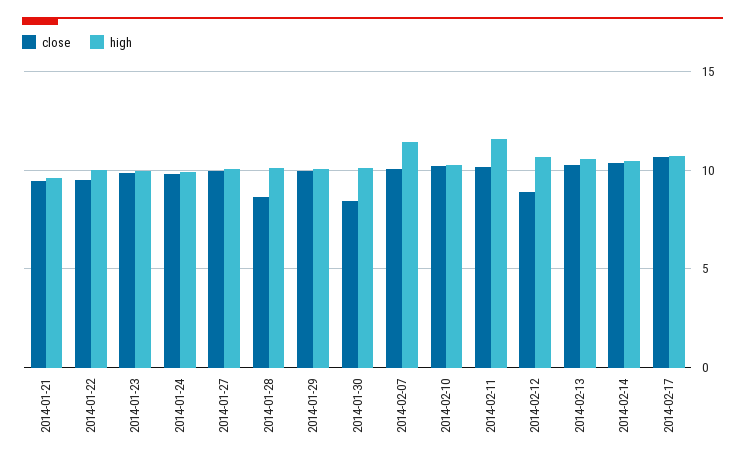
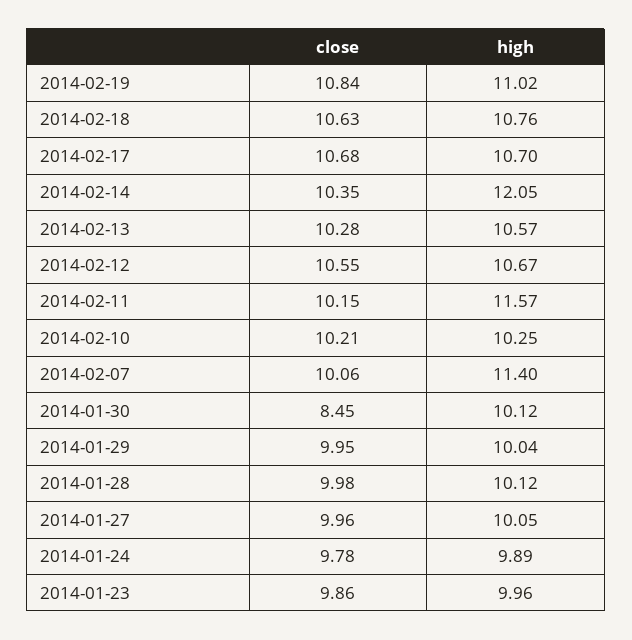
close, 2014-01-21: 9.5 -> none
high, 2014-01-21: 9.5 -> none
close, 2014-01-22: 9.5 -> none
high, 2014-01-22: 10 -> none
close, 2014-01-28: 8.5 -> 9.98
close, 2014-02-12: 9 -> 10.55
high, 2014-02-14: 10.5 -> 12.05
close, 2014-02-19: none -> 10.84
high, 2014-02-19: none -> 11.02
close, 2014-02-18: none -> 10.63
high, 2014-02-18: none -> 10.76

